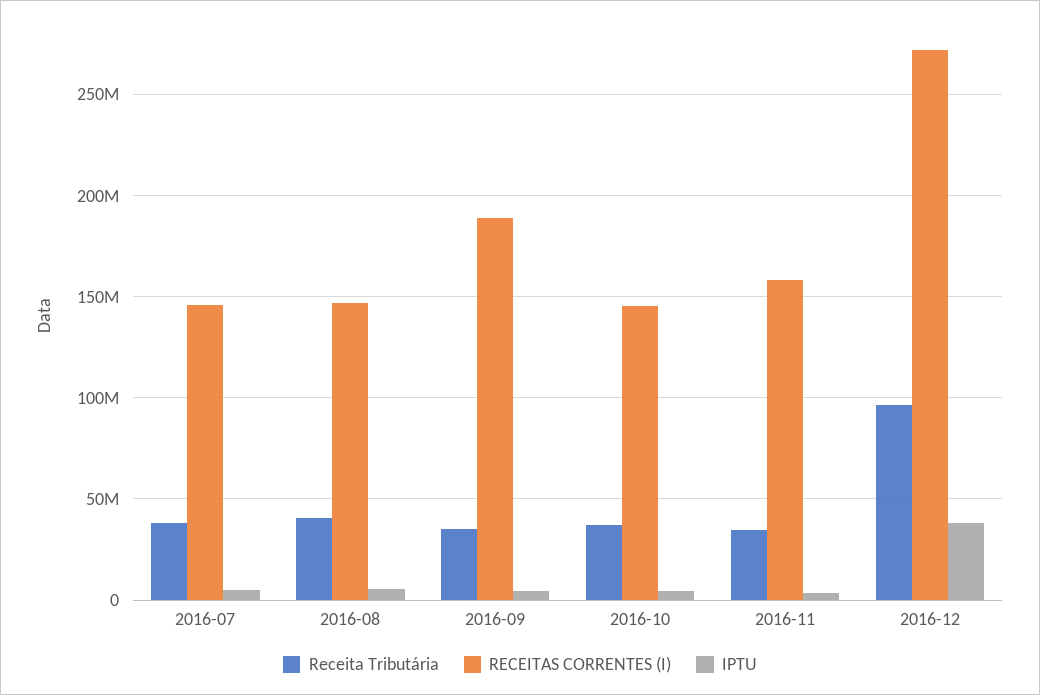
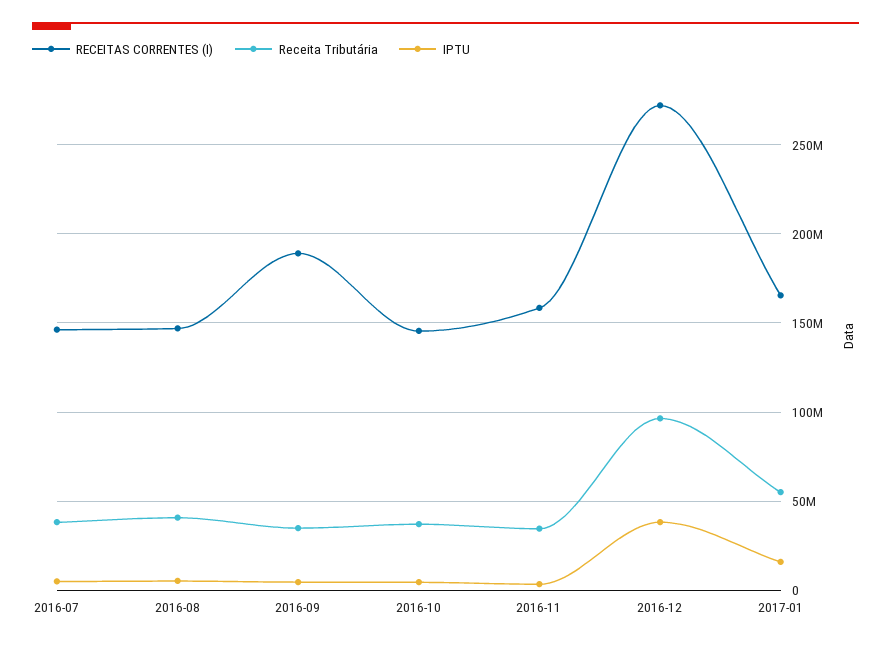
RECEITAS CORRENTES (I), 2017-01: none -> 165000000
Receita Tributária, 2017-01: none -> 55000000
IPTU, 2017-01: none -> 15000000

